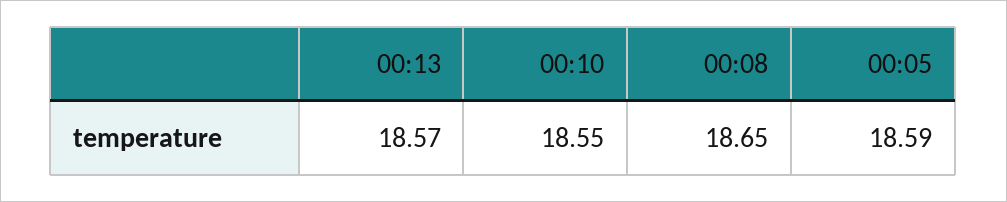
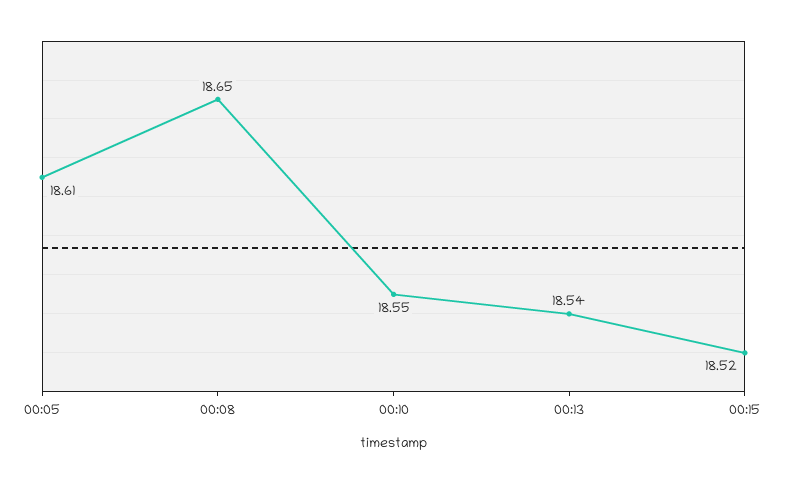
00:13: 18.57 -> 18.54
00:05: 18.59 -> 18.61
00:15: none -> 18.52

